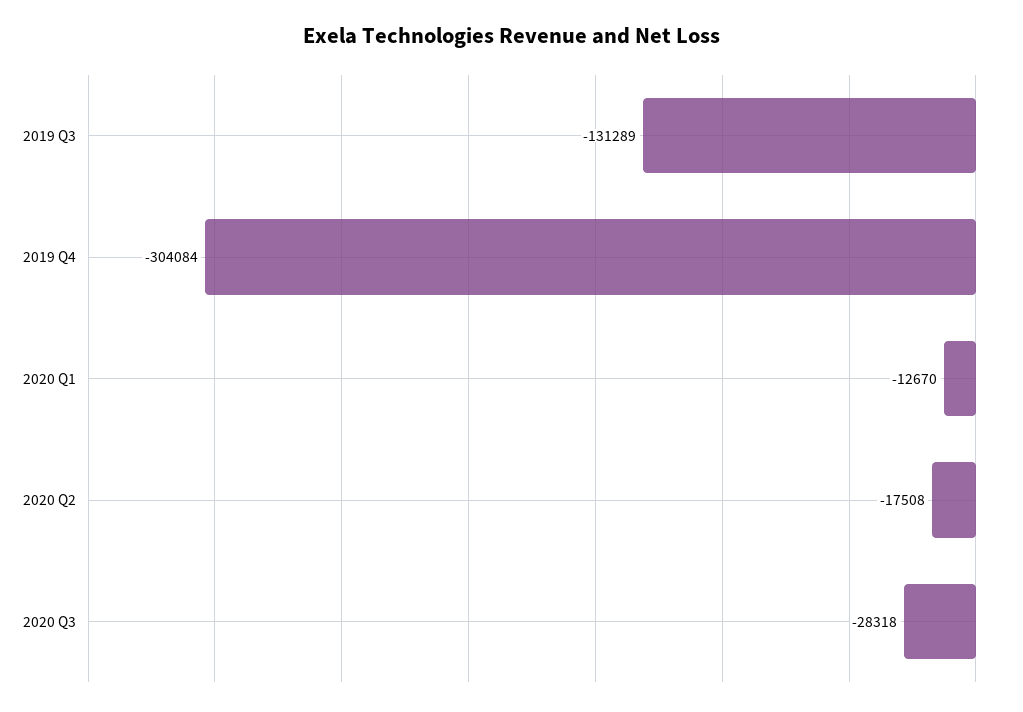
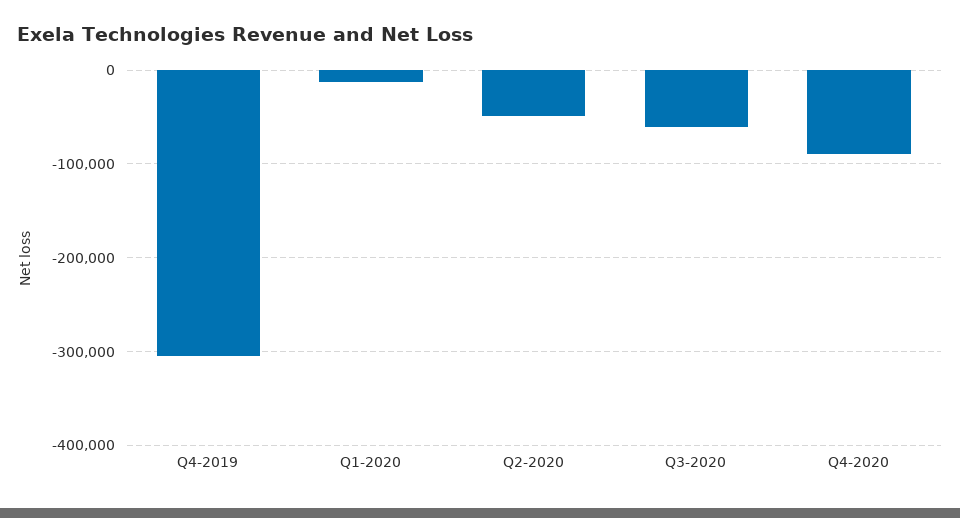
2019 Q3: -131289 -> none
2020 Q2: -17508 -> -50000
2020 Q3: -28318 -> -60000
Q4-2020: none -> -90000

